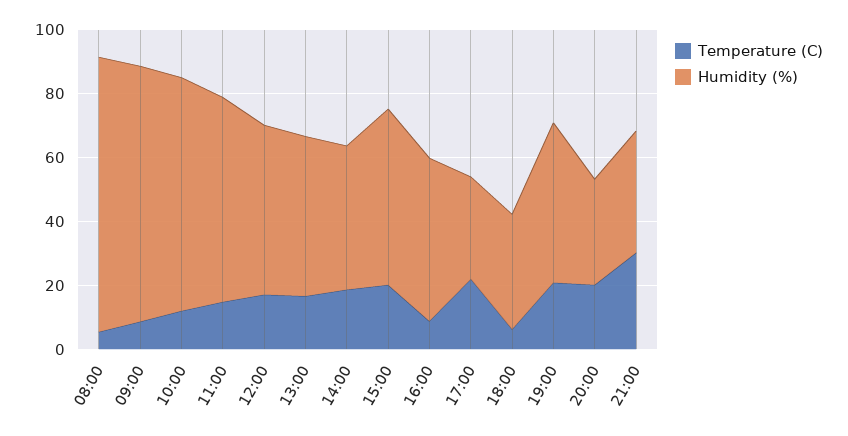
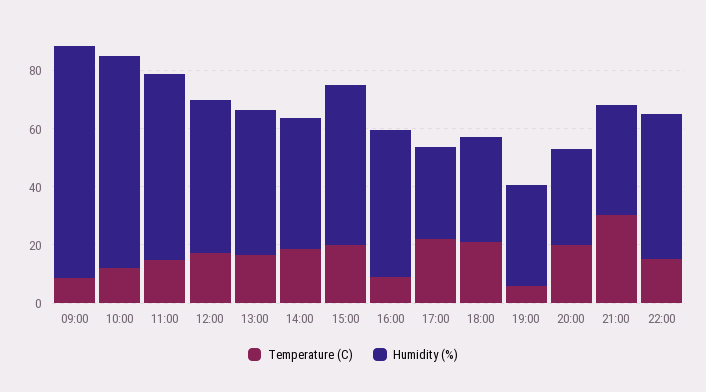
Temperature (C), 08:00: 5 -> none
Humidity (%), 08:00: 85 -> none
Temperature (C), 18:00: 5 -> 20
Temperature (C), 19:00: 20 -> 5
Humidity (%), 19:00: 50 -> 35
Temperature (C), 22:00: none -> 15
Humidity (%), 22:00: none -> 50

